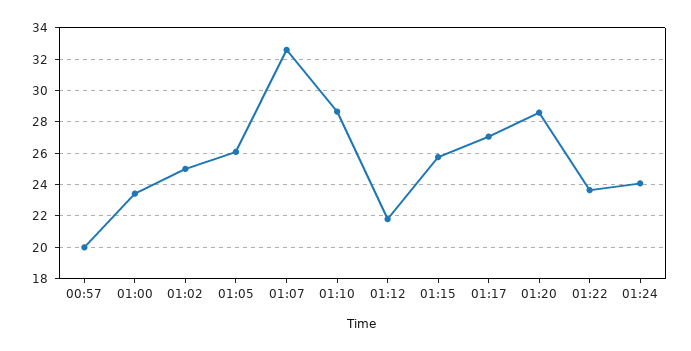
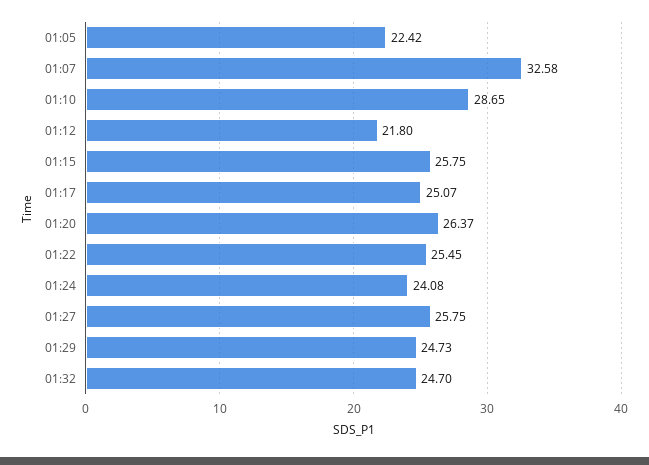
00:57: 20 -> none
01:00: 23.5 -> none
01:02: 25 -> none
01:05: 26 -> 22.42
01:17: 27 -> 25.07
01:20: 28.5 -> 26.37
01:22: 23.5 -> 25.45
01:27: none -> 25.75
01:29: none -> 24.73
01:32: none -> 24.7

